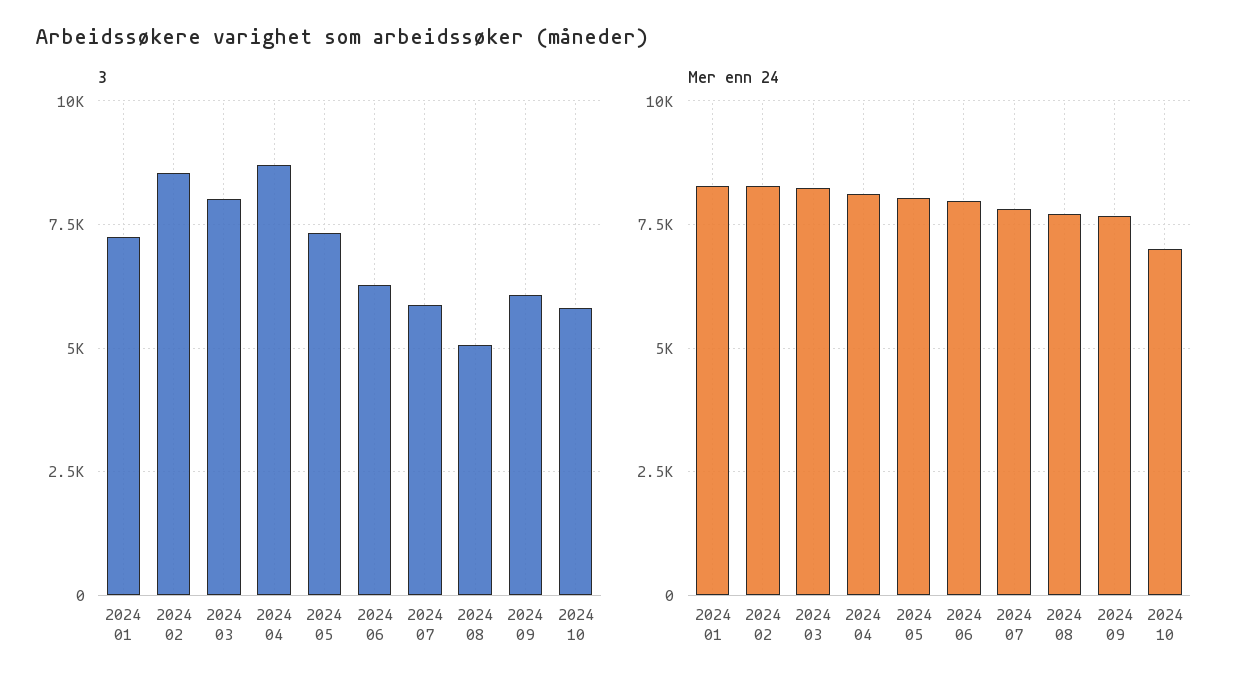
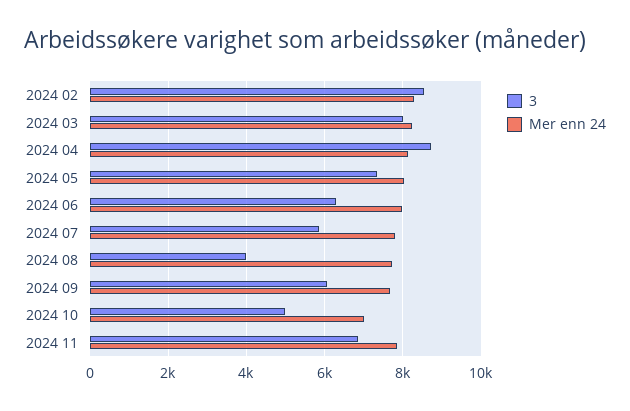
3, 2024 01: 7250 -> none
3, 2024 08: 5000 -> 4000
3, 2024 10: 5750 -> 5000
Mer enn 24, 2024 01: 8250 -> none
3, 2024 11: none -> 6800
Mer enn 24, 2024 11: none -> 7800

